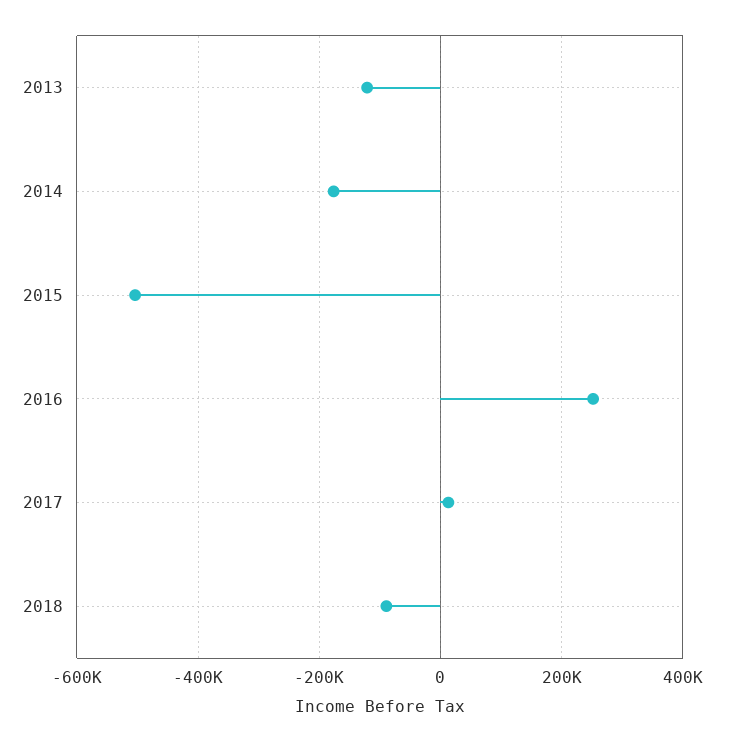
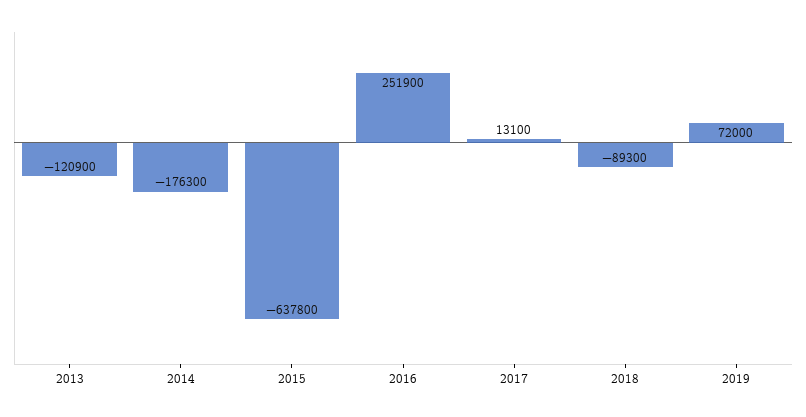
2015: -500000 -> -637800
2019: none -> 72000

